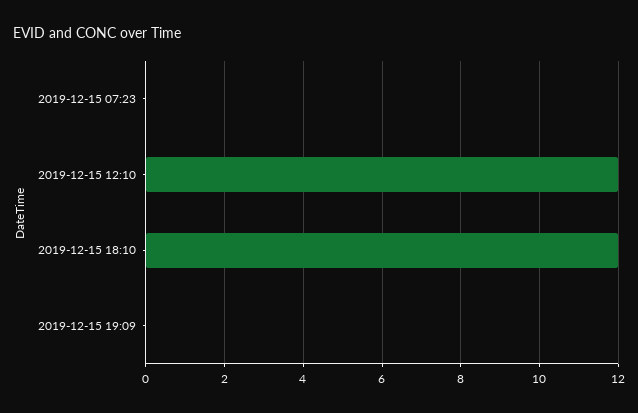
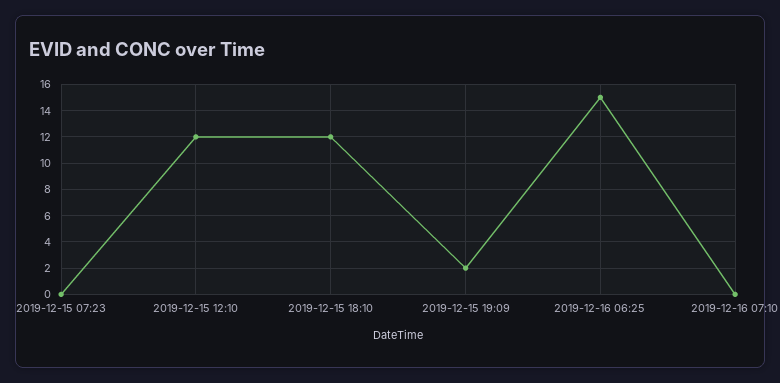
2019-12-15 19:09: 0 -> 2
2019-12-16 06:25: none -> 15
2019-12-16 07:10: none -> 0

